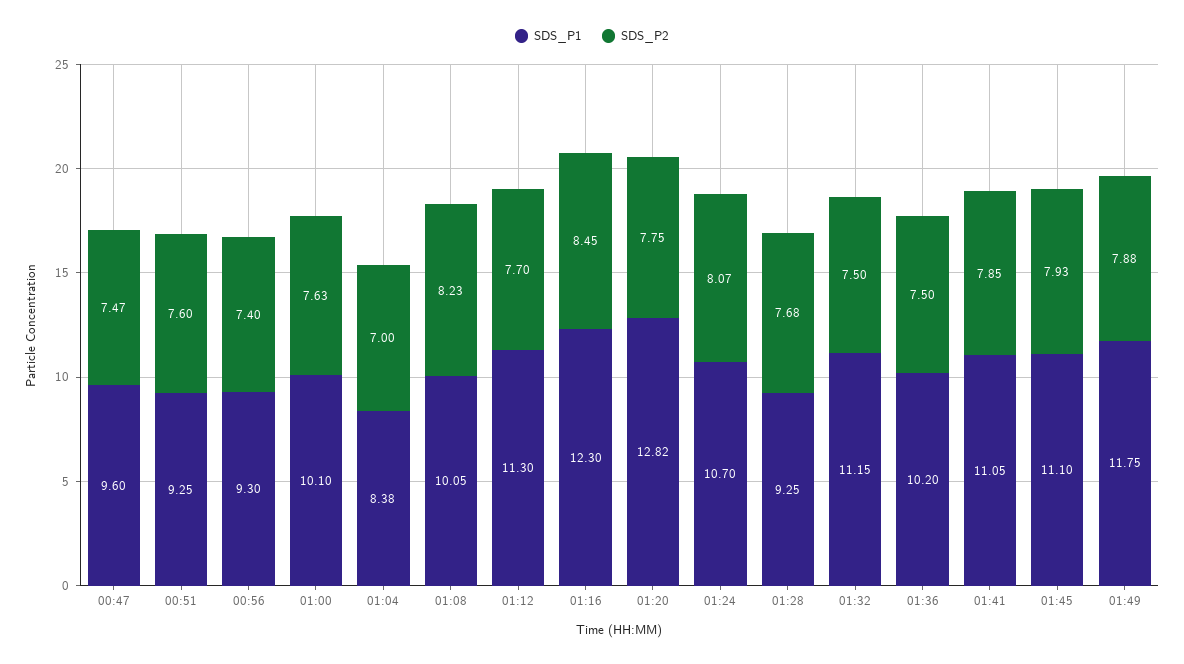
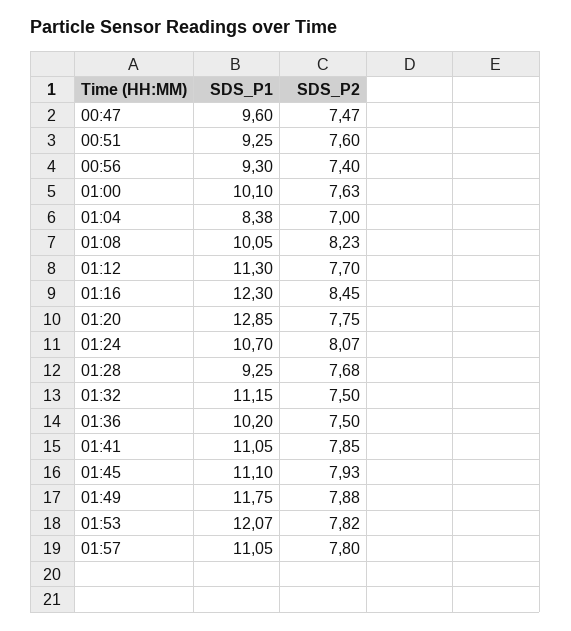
SDS_P1, 01:20: 12.82 -> 12.85
SDS_P1, 01:53: none -> 12.07
SDS_P2, 01:53: none -> 7.82
SDS_P1, 01:57: none -> 11.05
SDS_P2, 01:57: none -> 7.8

